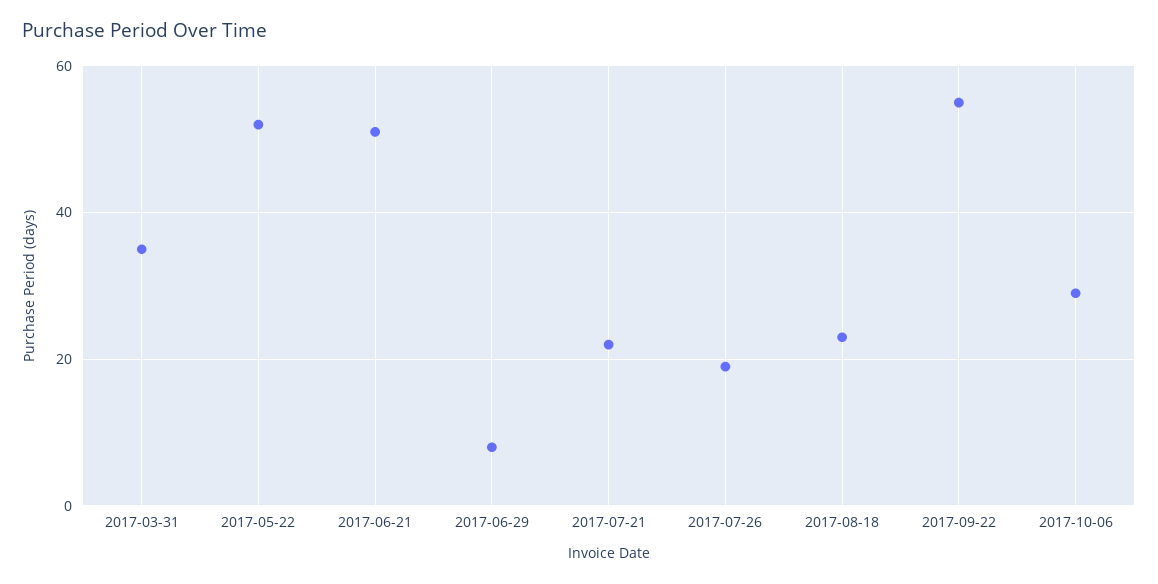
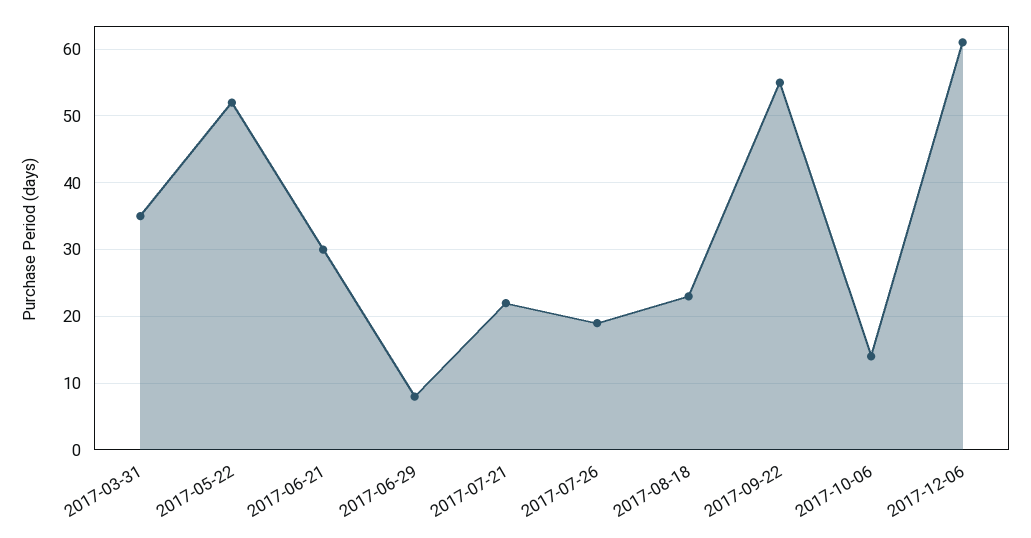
2017-06-21: 50 -> 30
2017-10-06: 30 -> 14
2017-12-06: none -> 61

